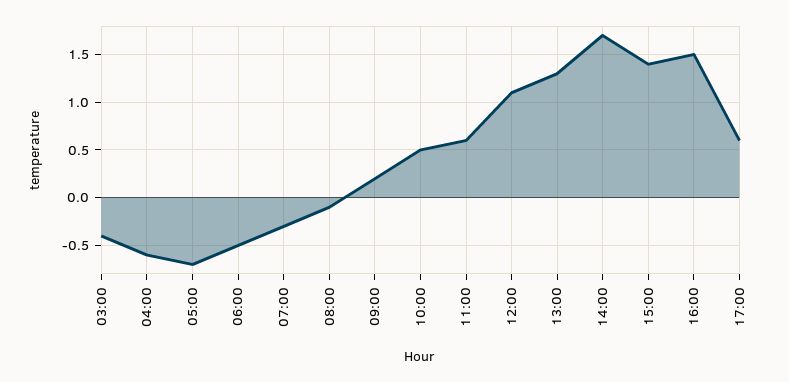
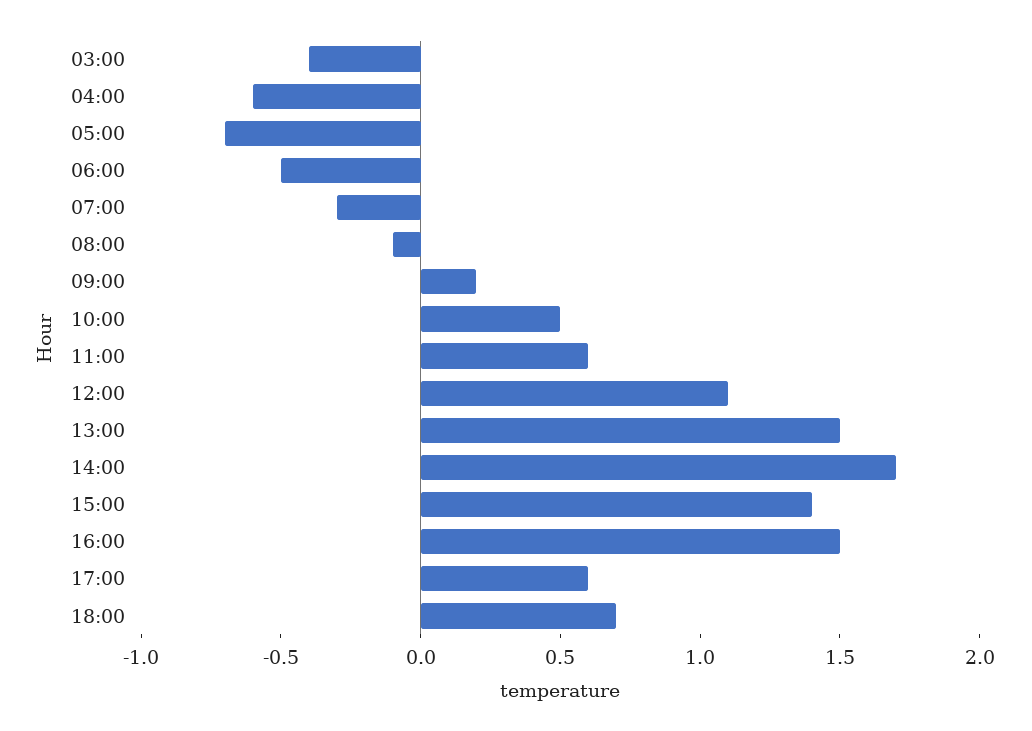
13:00: 1.3 -> 1.5
18:00: none -> 0.7

